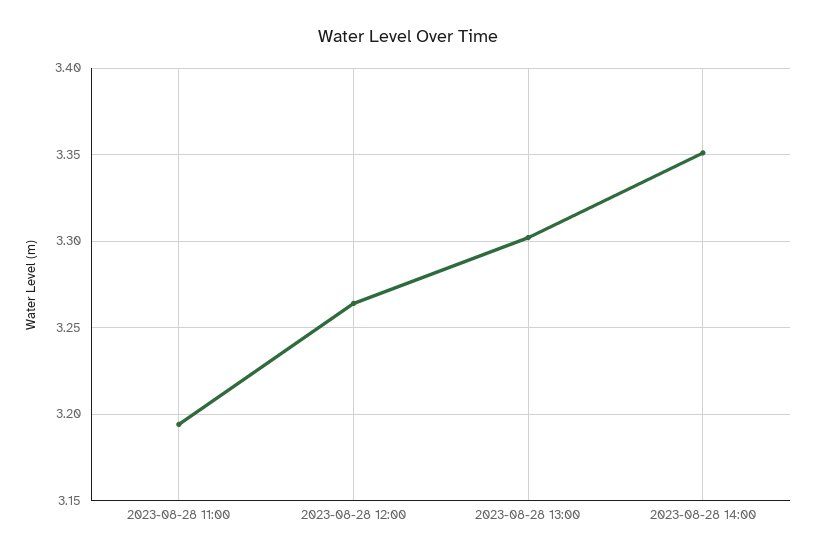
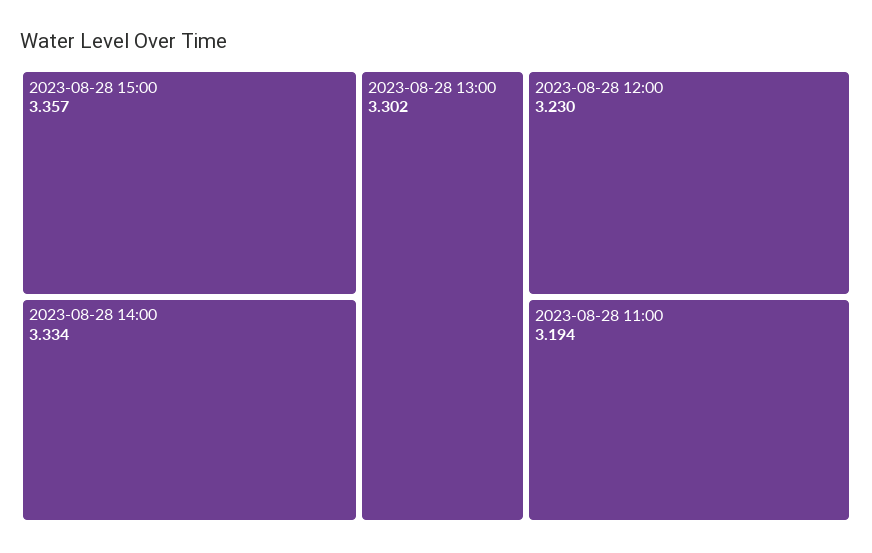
2023-08-28 12:00: 3.265 -> 3.23
2023-08-28 14:00: 3.35 -> 3.334
2023-08-28 15:00: none -> 3.357

